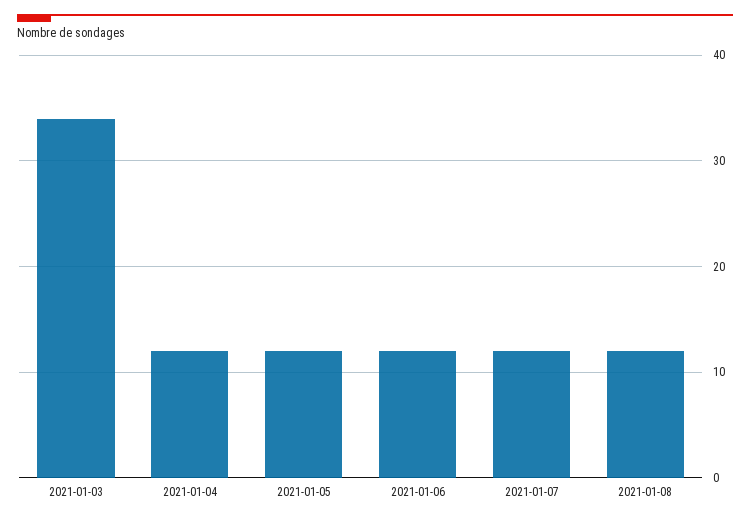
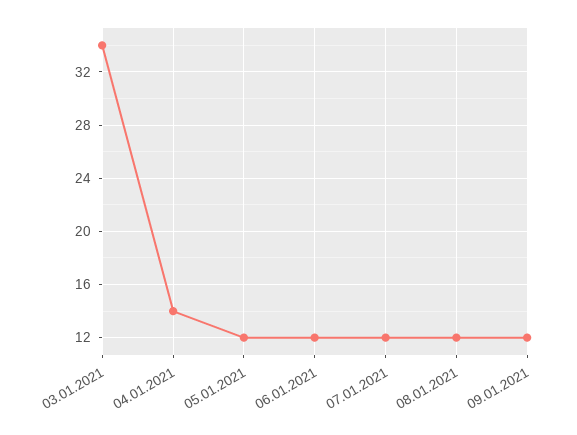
2021-01-04: 12 -> 14
09.01.2021: none -> 12

